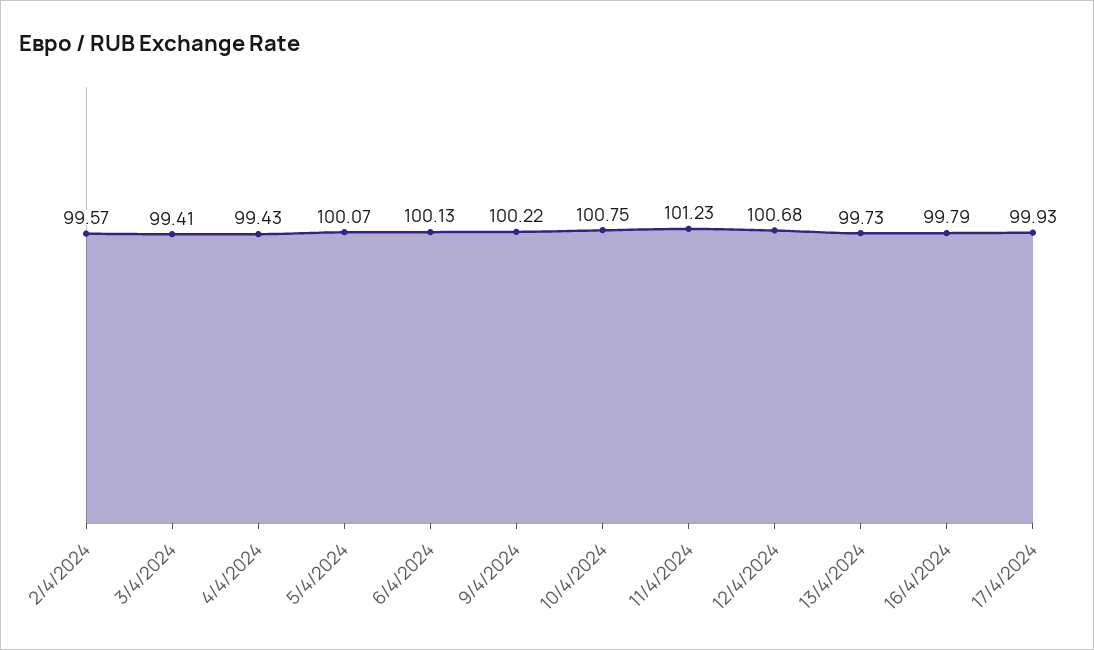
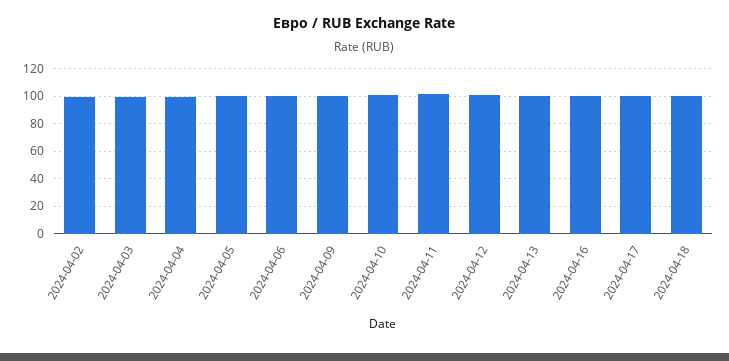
2024-04-18: none -> 100

